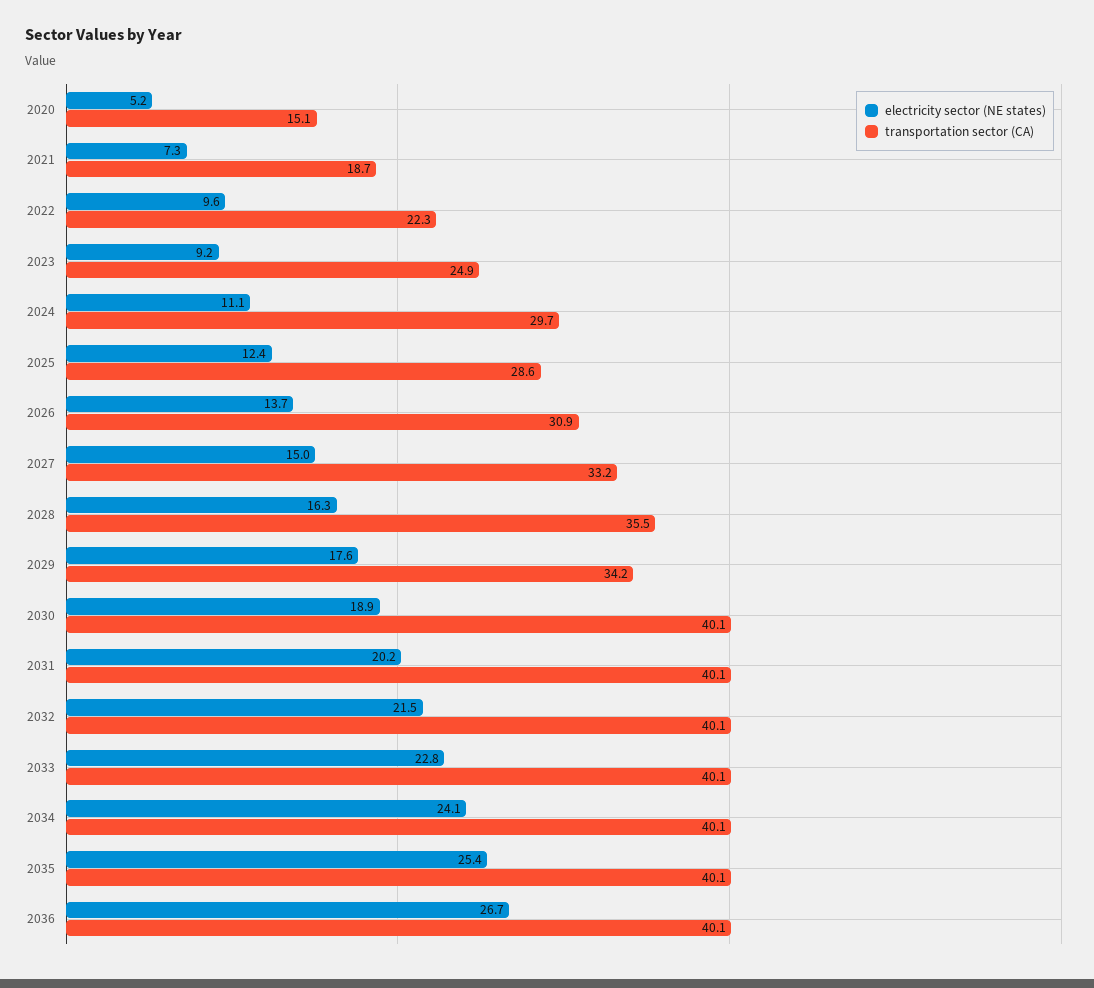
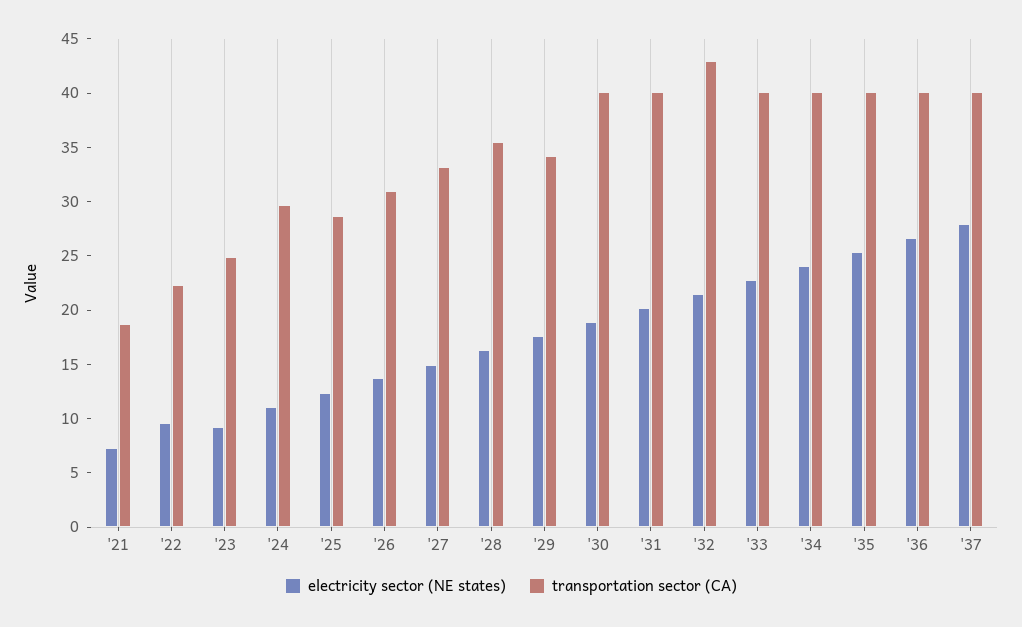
electricity sector (NE states), 2020: 5.2 -> none
transportation sector (CA), 2020: 15.1 -> none
transportation sector (CA), 2032: 40.1 -> 43
electricity sector (NE states), '37: none -> 28
transportation sector (CA), '37: none -> 40

